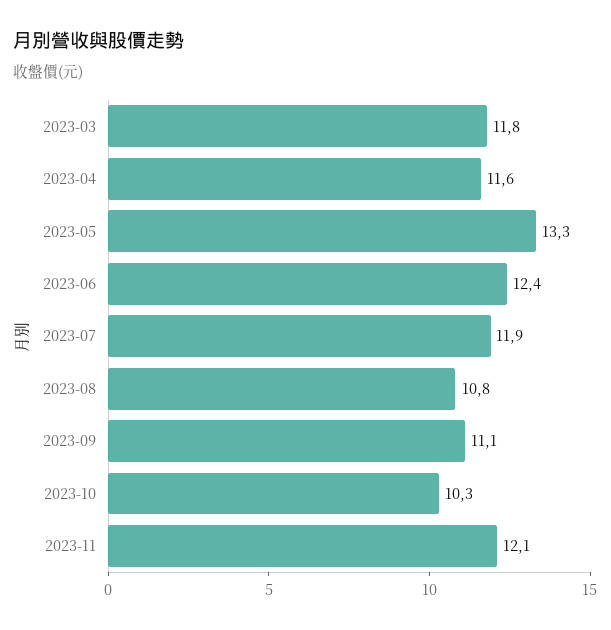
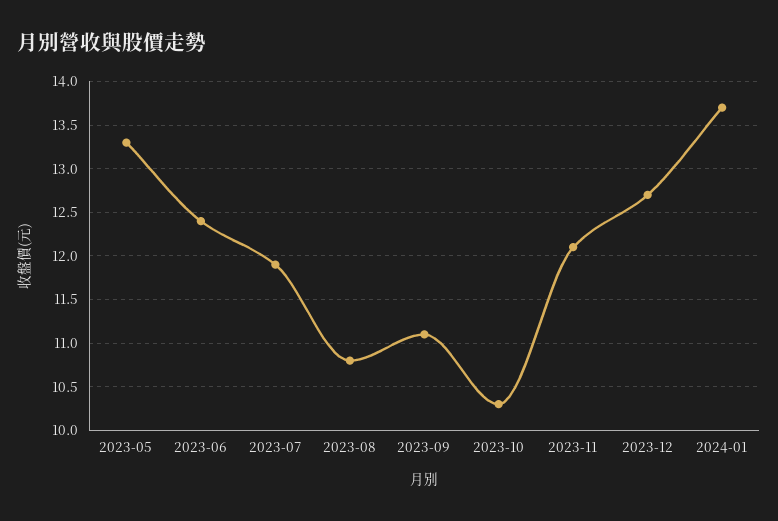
2023-03: 11.8 -> none
2023-04: 11.6 -> none
2023-12: none -> 12.7
2024-01: none -> 13.7

